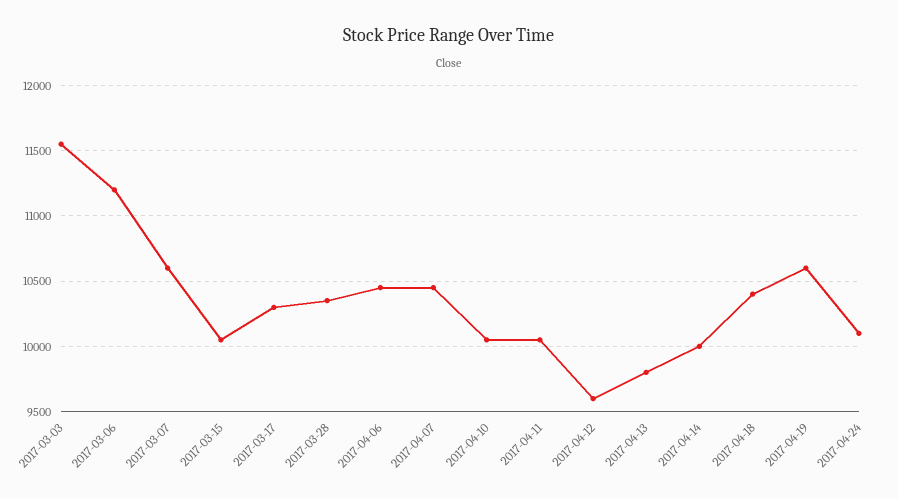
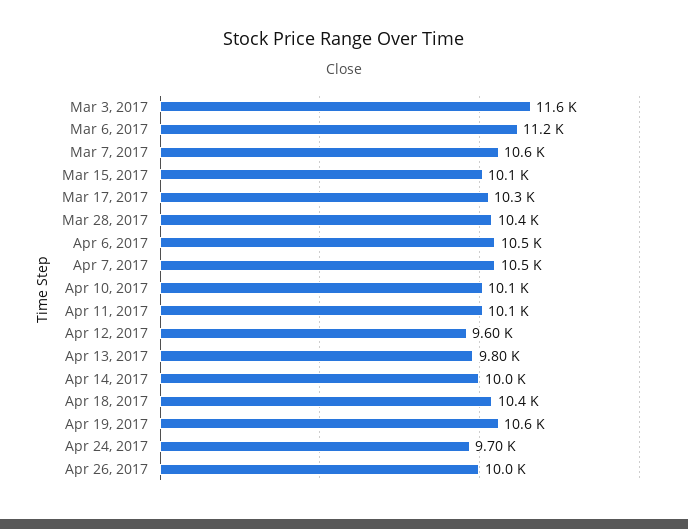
2017-04-24: 10100 -> 9700
Apr 26, 2017: none -> 10000

